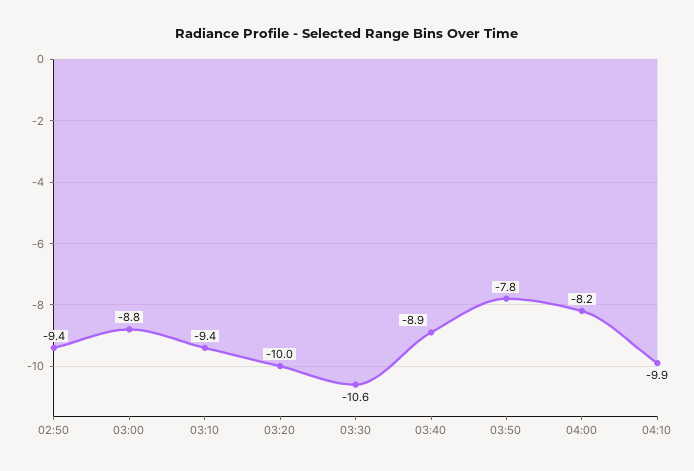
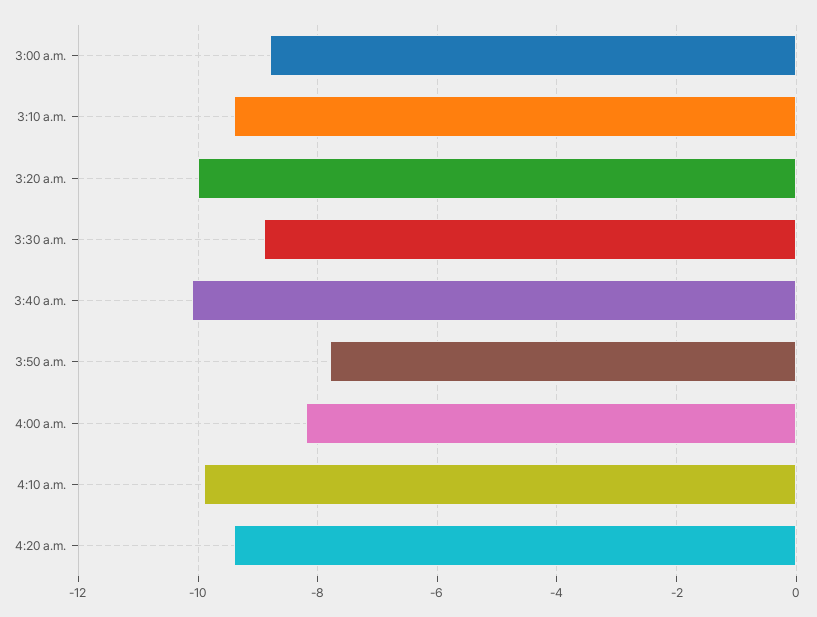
02:50: -9.4 -> none
03:30: -10.6 -> -9
03:40: -8.9 -> -10
4:20 a.m.: none -> -9.5

